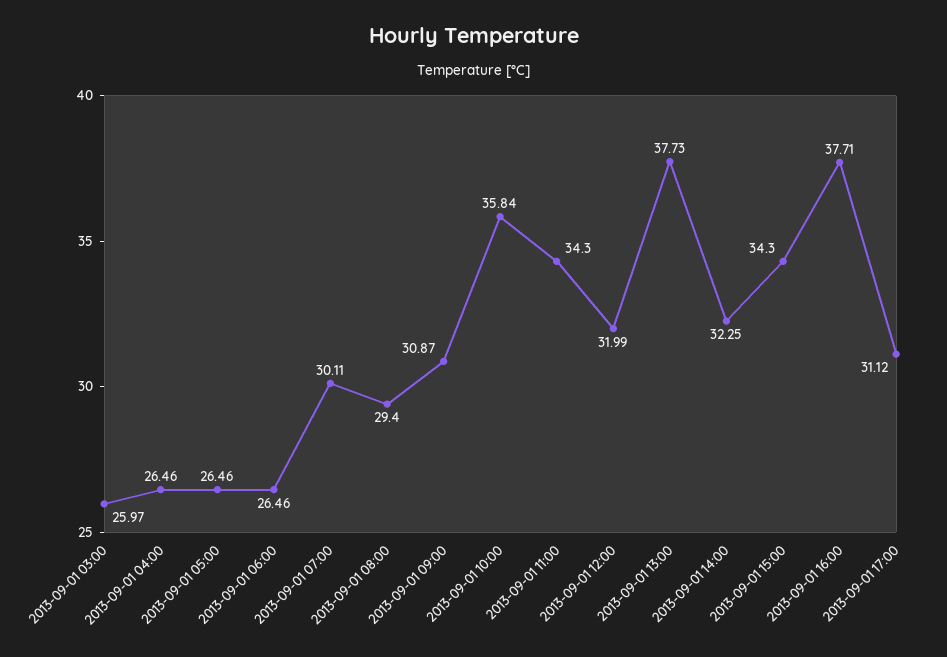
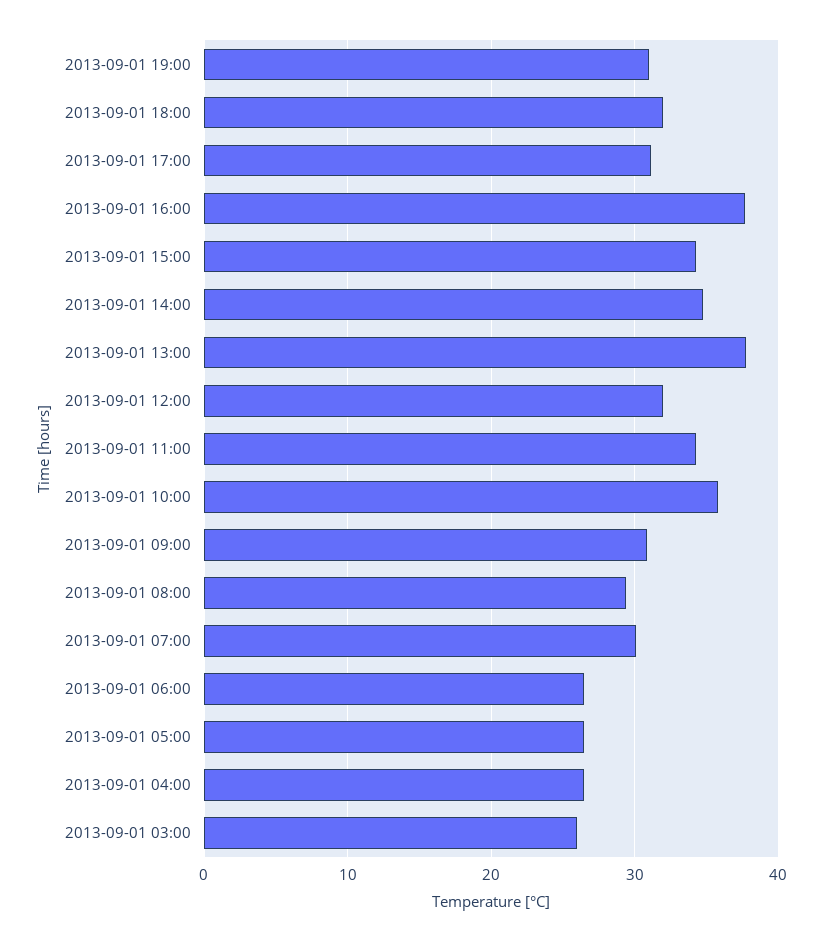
2013-09-01 14:00: 32.25 -> 35
2013-09-01 19:00: none -> 31
2013-09-01 18:00: none -> 32

